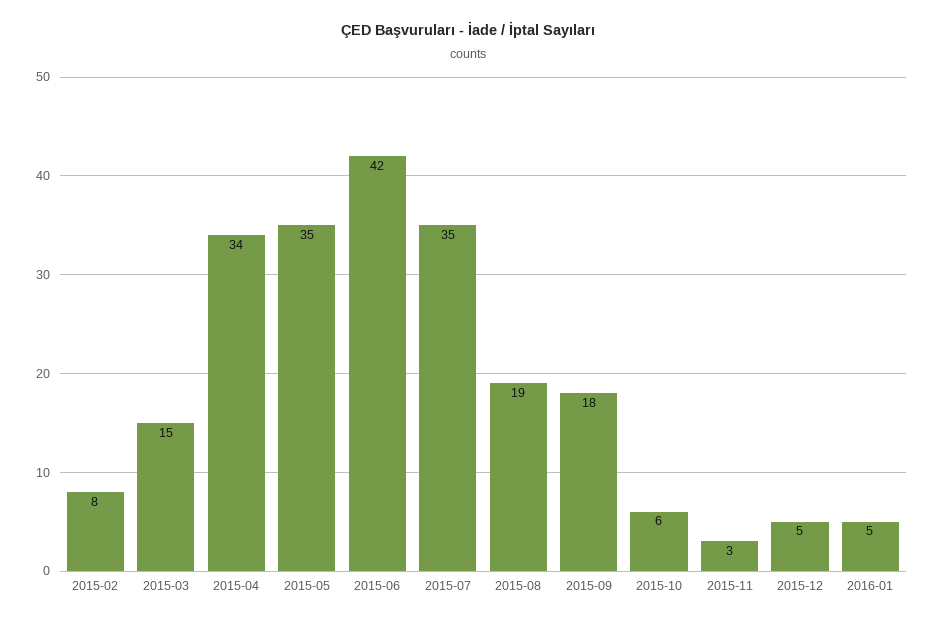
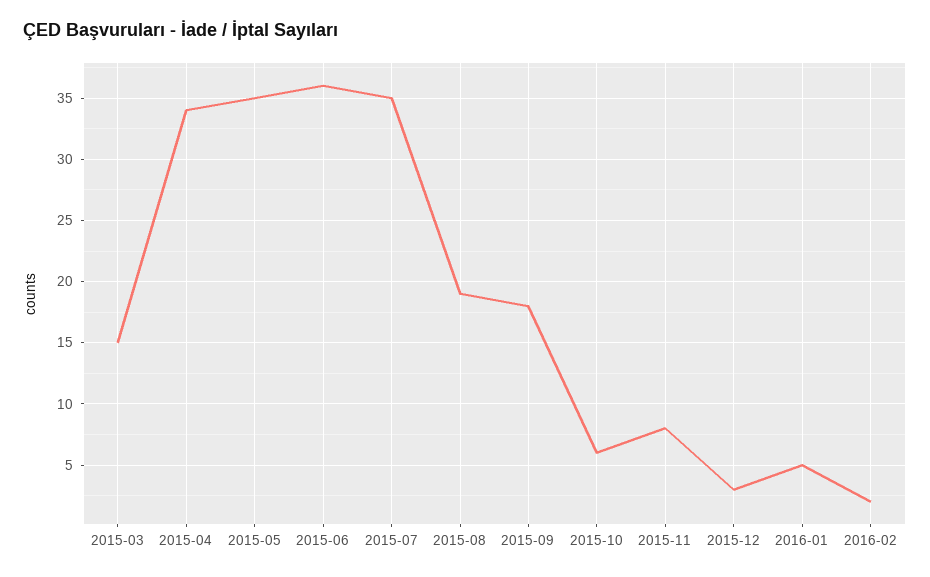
2015-02: 8 -> none
2015-06: 42 -> 36
2015-11: 3 -> 8
2015-12: 5 -> 3
2016-02: none -> 2

